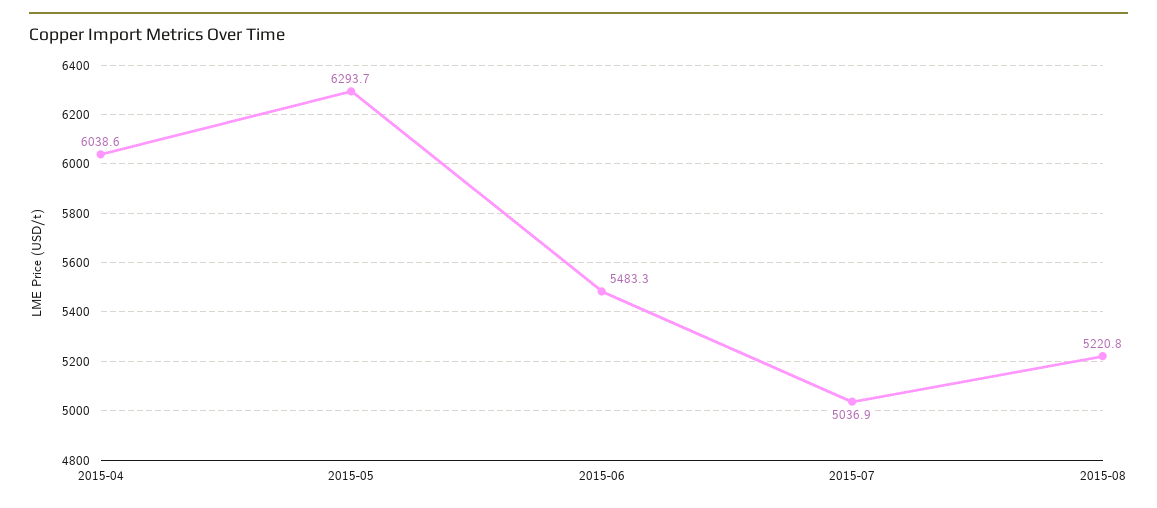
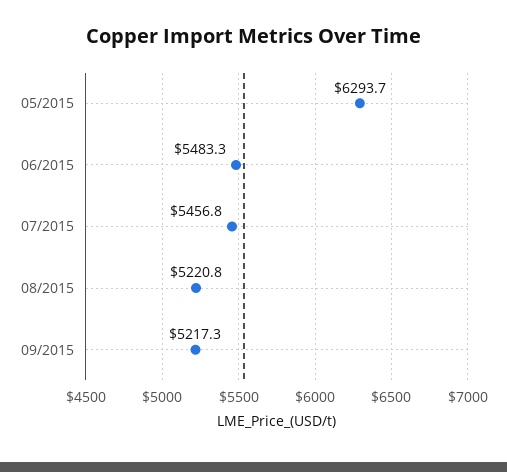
2015-04: 6038.6 -> none
2015-07: 5036.9 -> 5456.8
09/2015: none -> 5217.3

